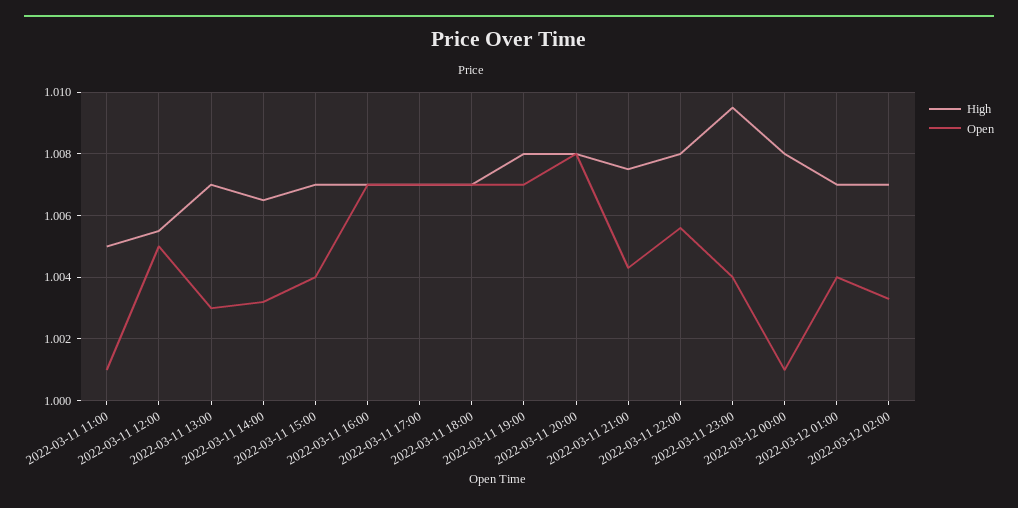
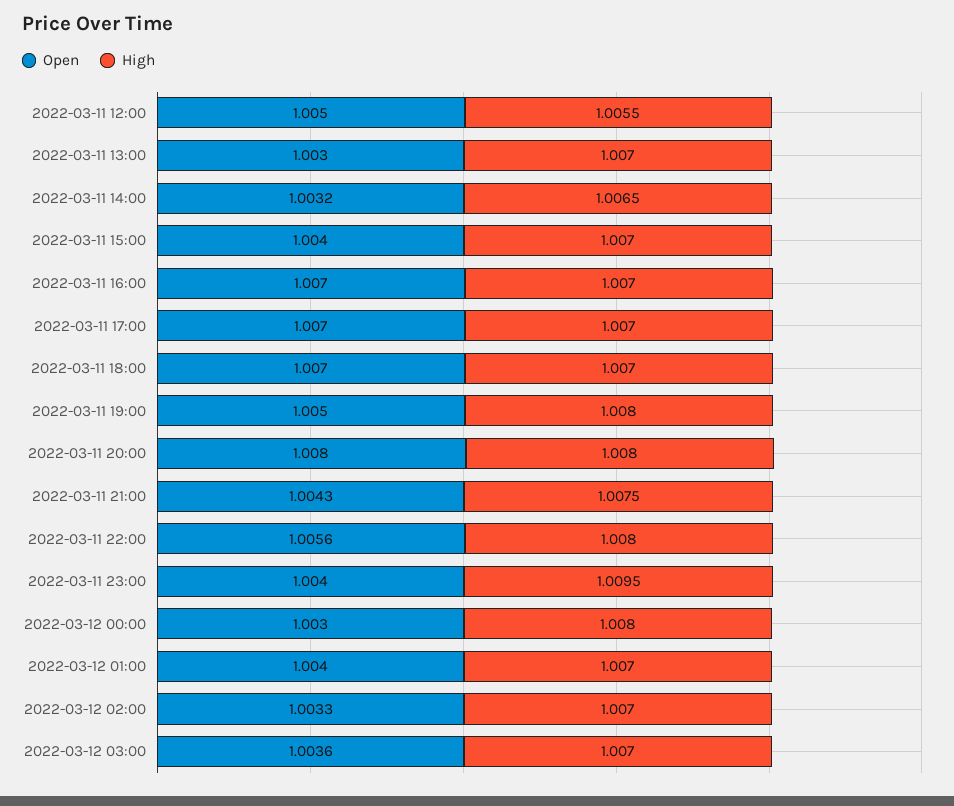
High, 2022-03-11 11:00: 1.005 -> none
Open, 2022-03-11 11:00: 1.001 -> none
Open, 2022-03-11 19:00: 1.007 -> 1.005
Open, 2022-03-12 00:00: 1.001 -> 1.003
Open, 2022-03-12 03:00: none -> 1.0036
High, 2022-03-12 03:00: none -> 1.007

